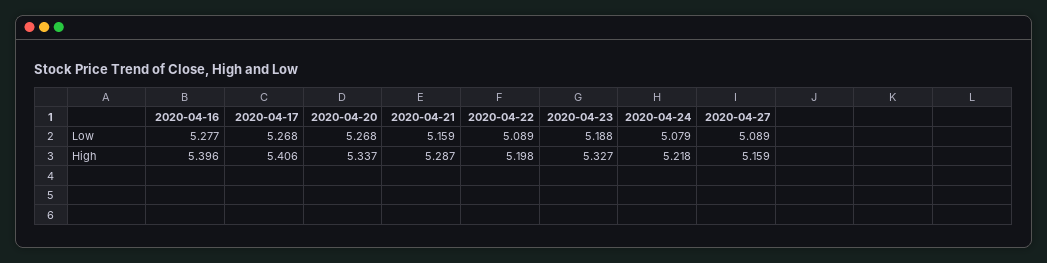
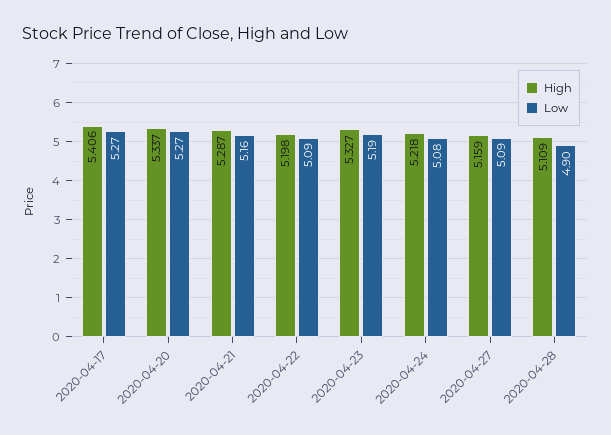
Low, 2020-04-16: 5.277 -> none
High, 2020-04-16: 5.396 -> none
High, 2020-04-28: none -> 5.109
Low, 2020-04-28: none -> 4.9

